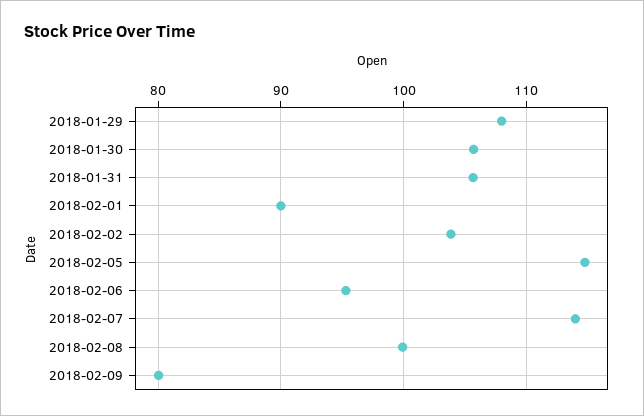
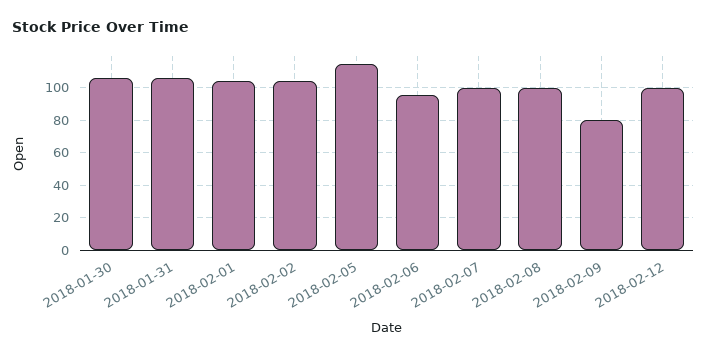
2018-01-29: 108 -> none
2018-02-01: 90 -> 105
2018-02-07: 114 -> 100
2018-02-12: none -> 100

